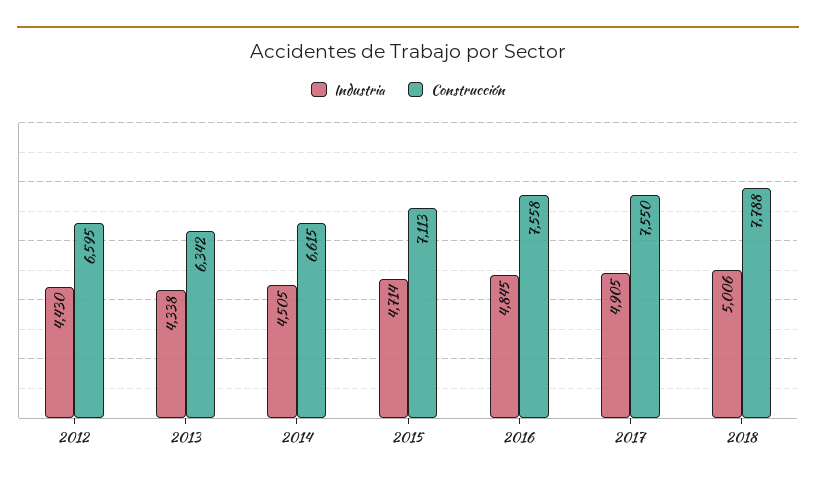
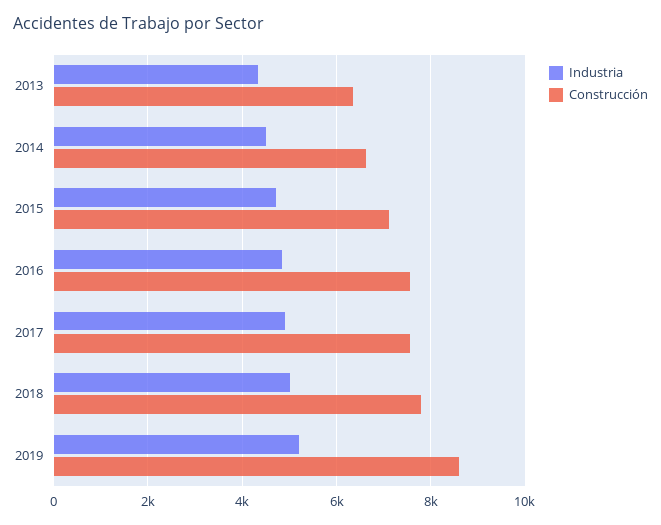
Industria, 2012: 4430 -> none
Construcción, 2012: 6595 -> none
Industria, 2019: none -> 5200
Construcción, 2019: none -> 8600

